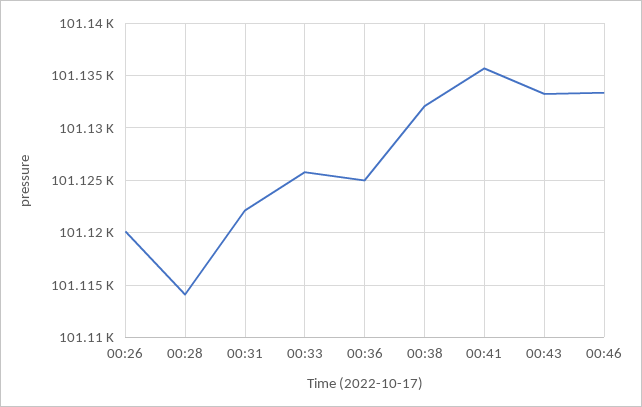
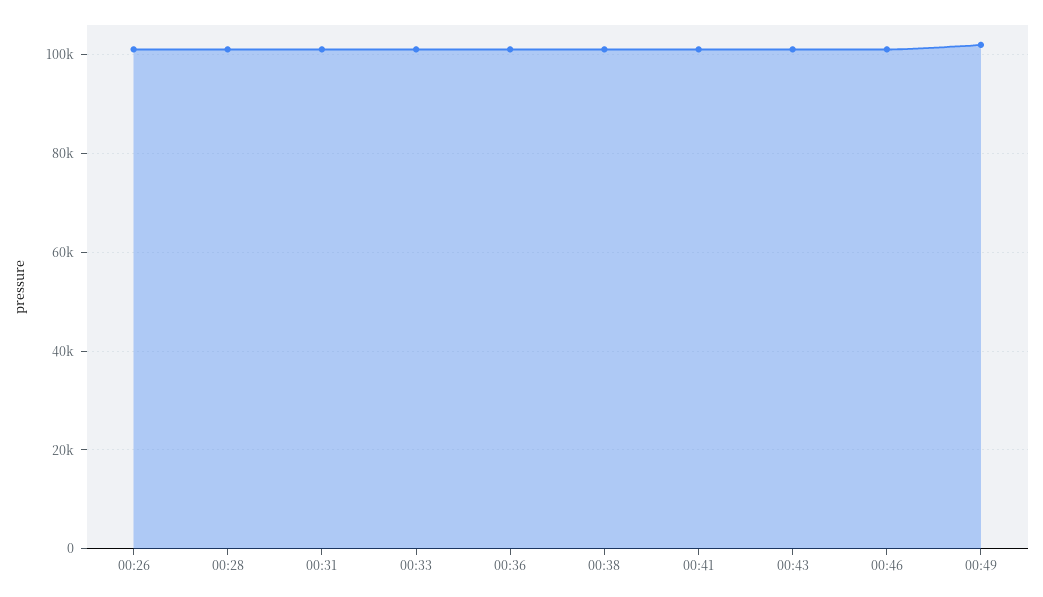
00:49: none -> 102000

